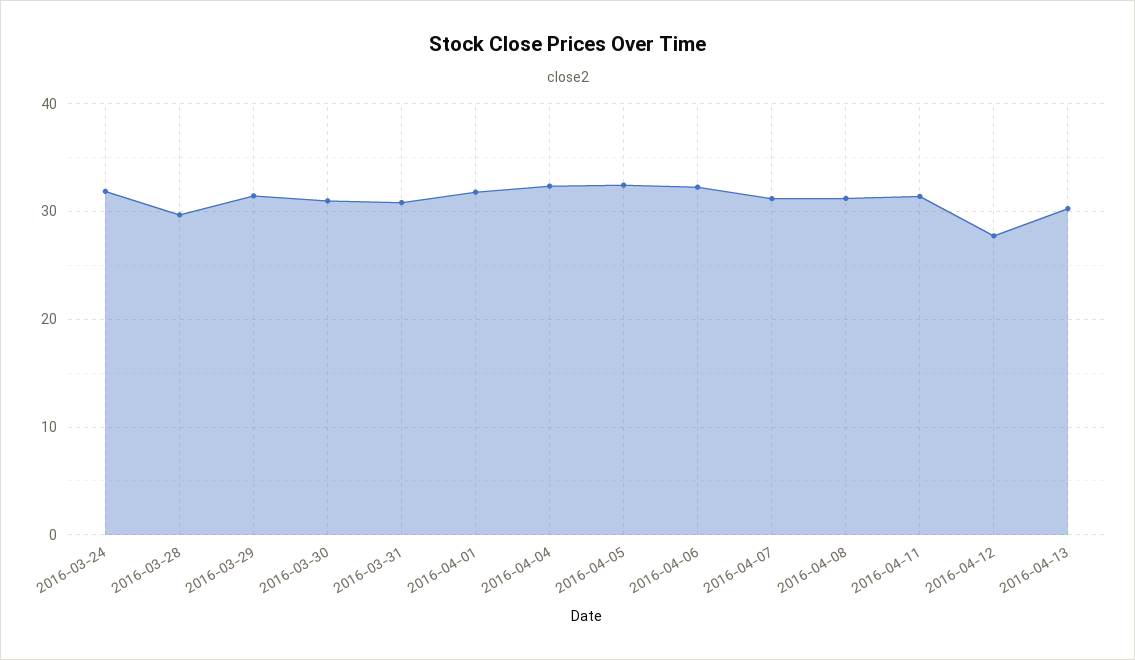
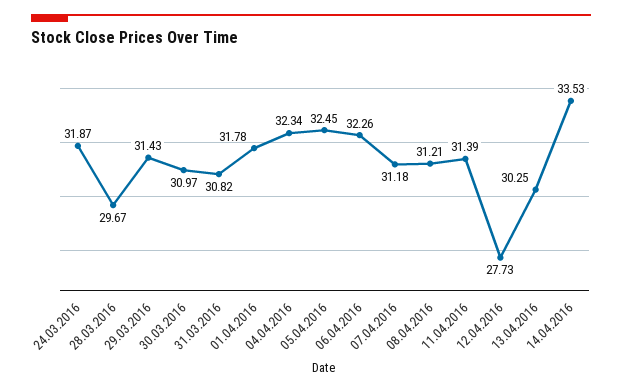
14.04.2016: none -> 33.53

